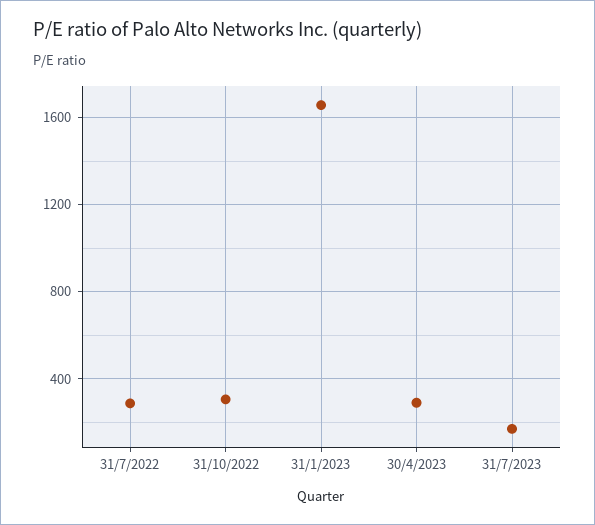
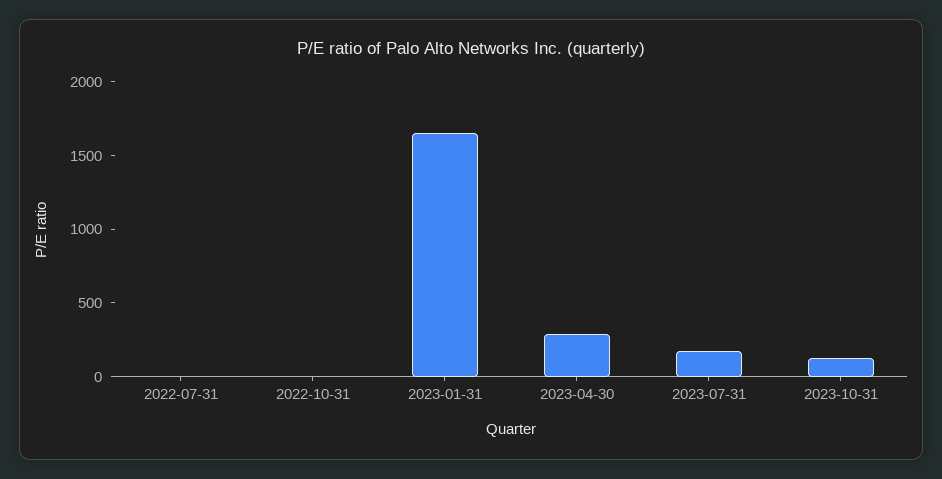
31/7/2022: 300 -> 0
31/10/2022: 300 -> 0
2023-10-31: none -> 100

